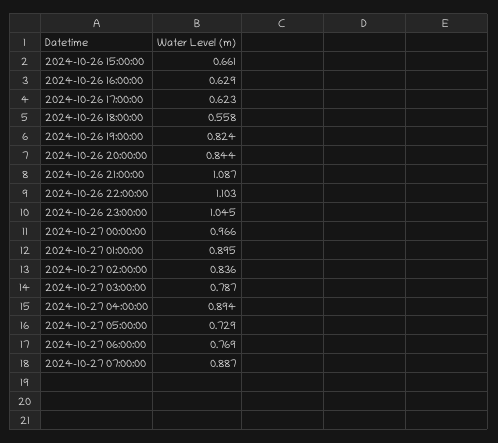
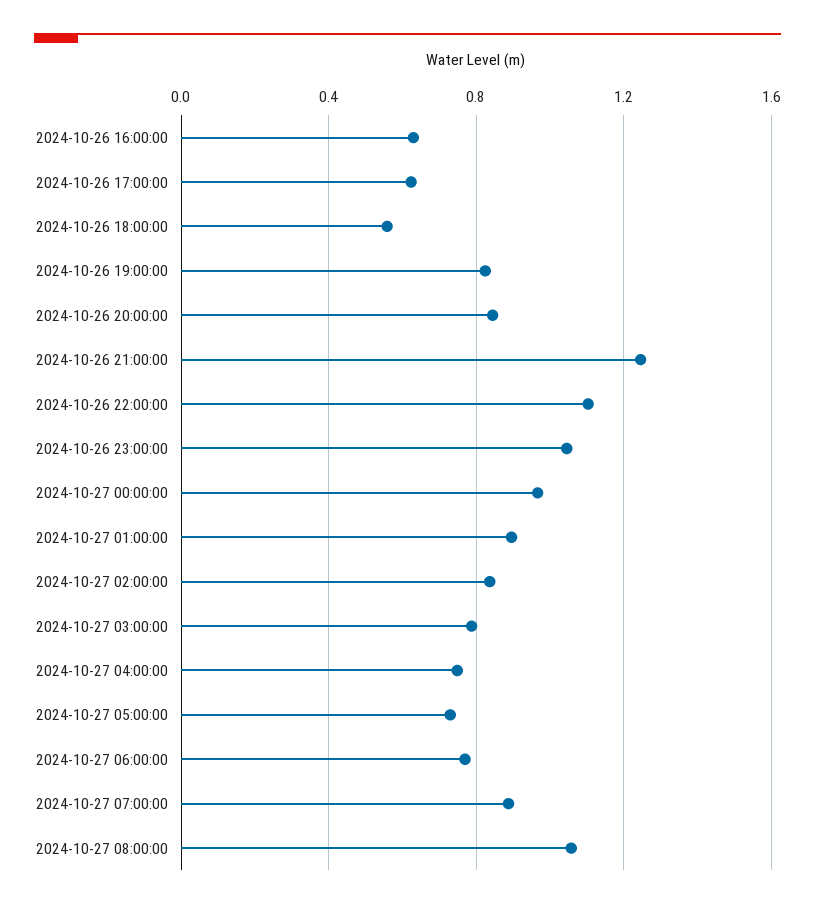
2024-10-26 15:00:00: 0.661 -> none
2024-10-26 21:00:00: 1.087 -> 1.25
2024-10-27 04:00:00: 0.894 -> 0.75
2024-10-27 08:00:00: none -> 1.05

